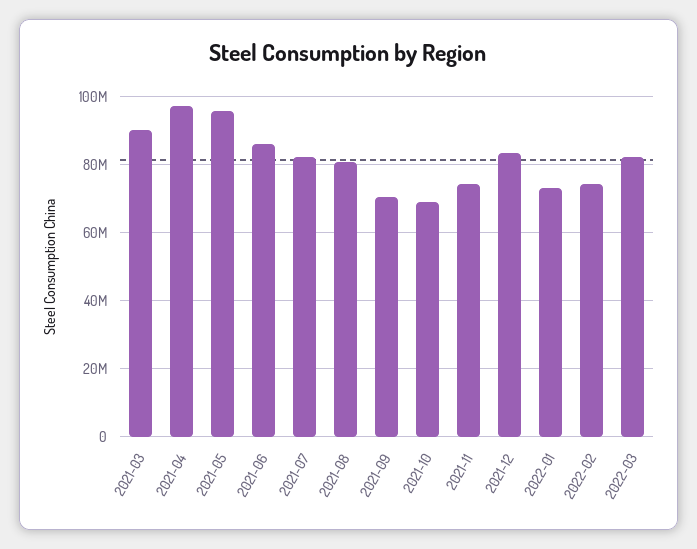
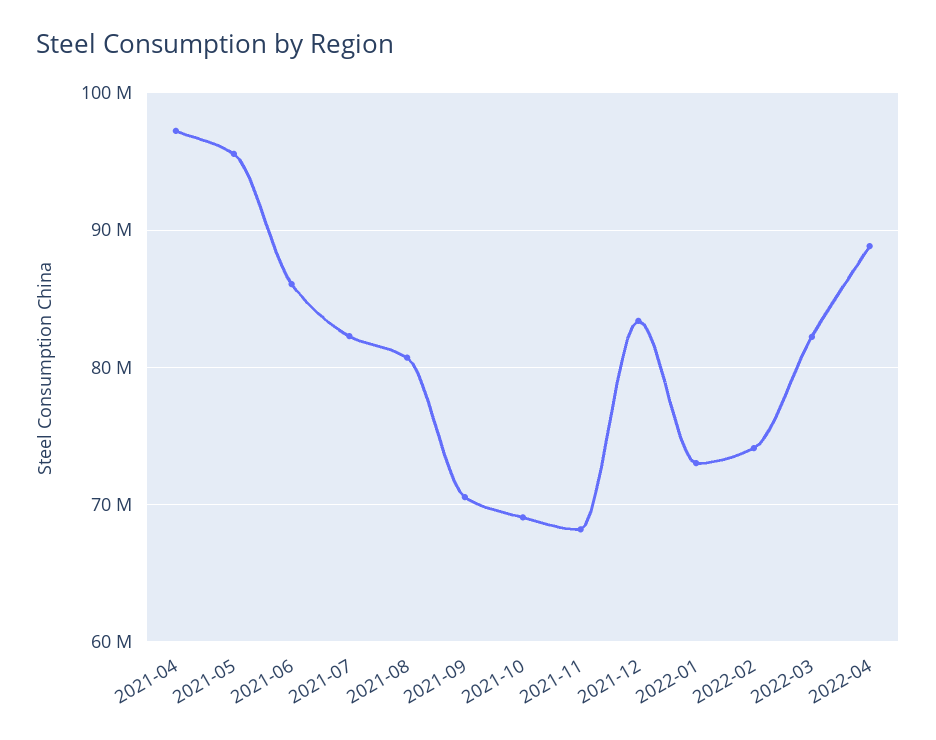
2021-03: 90000000 -> none
2021-11: 74000000 -> 68000000
2022-04: none -> 89000000

